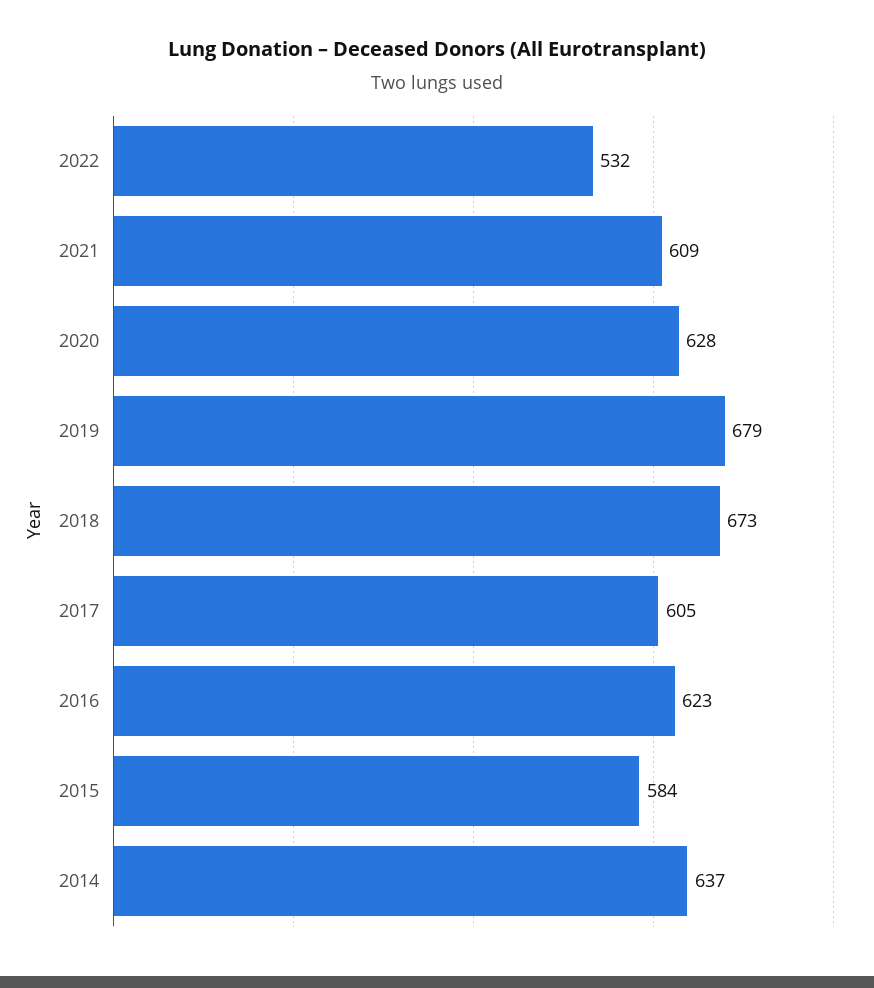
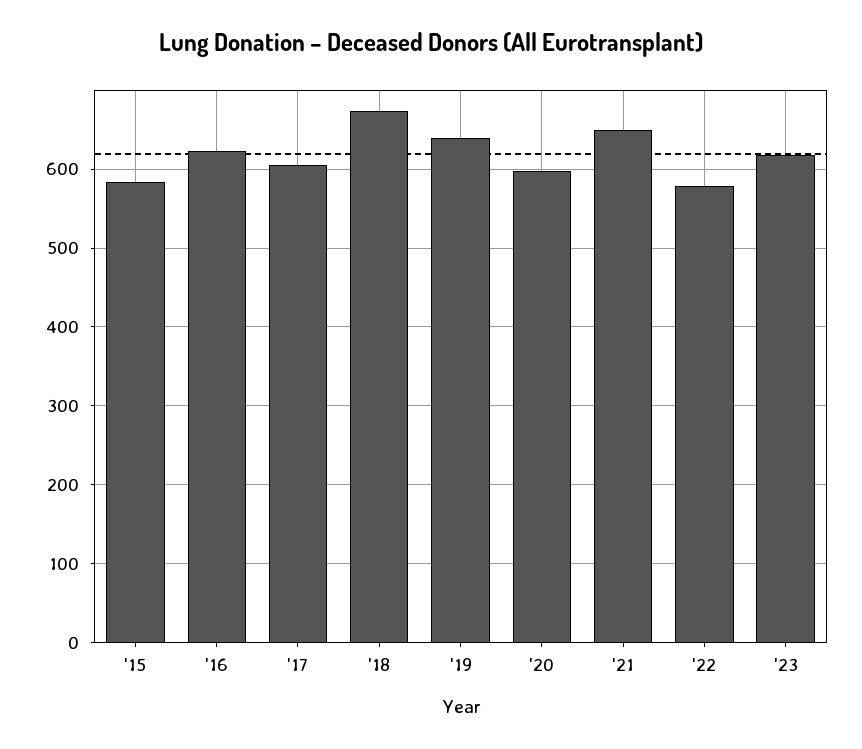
2022: 532 -> 580
2021: 609 -> 650
2020: 628 -> 600
2019: 679 -> 640
2014: 637 -> none
'23: none -> 620

